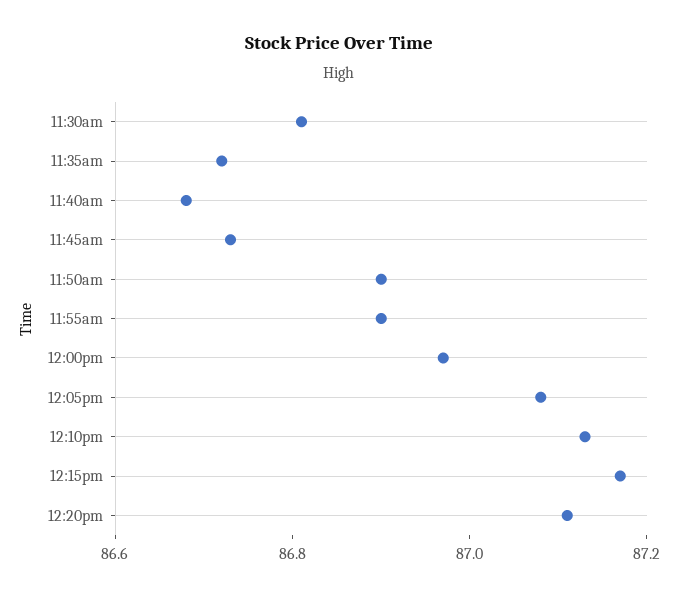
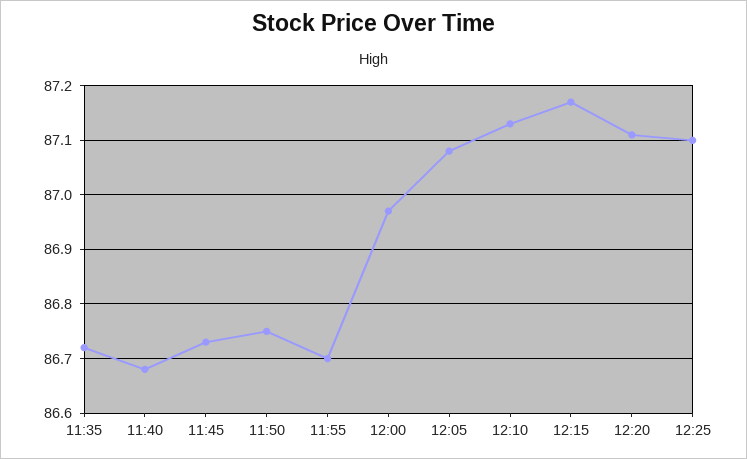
11:30am: 86.8 -> none
11:50am: 86.9 -> 86.75
11:55am: 86.9 -> 86.7
12:25: none -> 87.1

